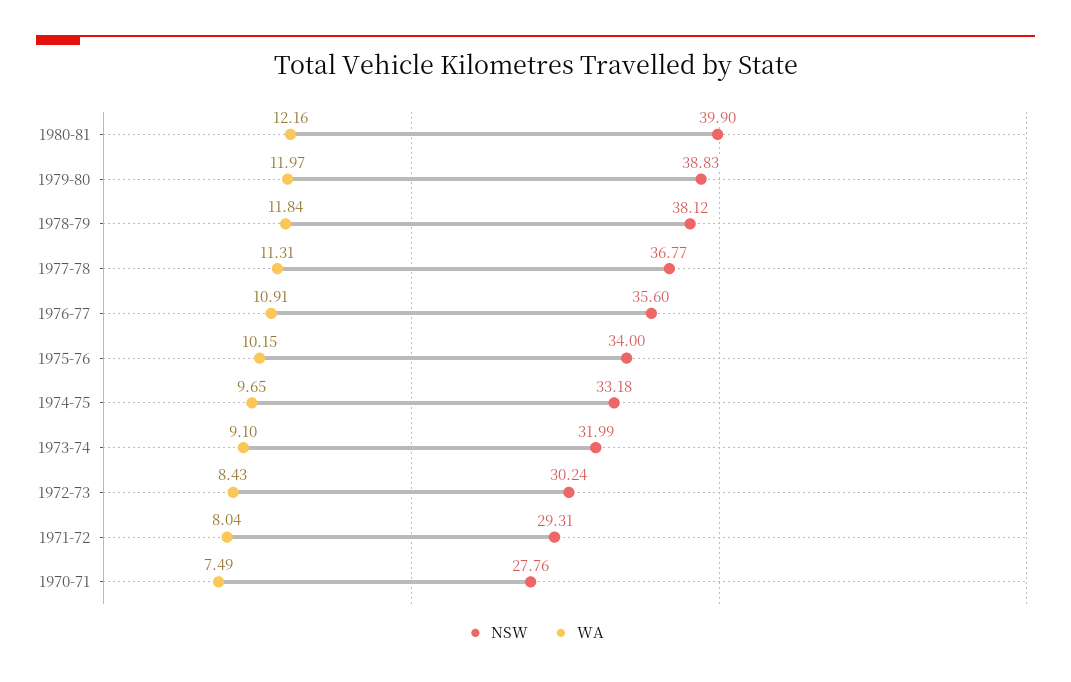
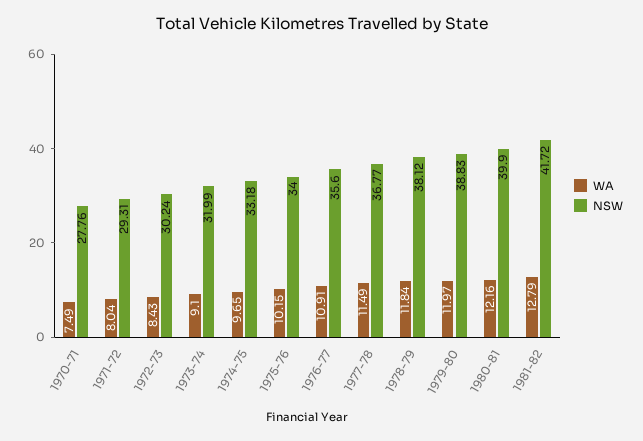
WA, 1977-78: 11.31 -> 11.49
WA, 1981-82: none -> 12.79
NSW, 1981-82: none -> 41.72

